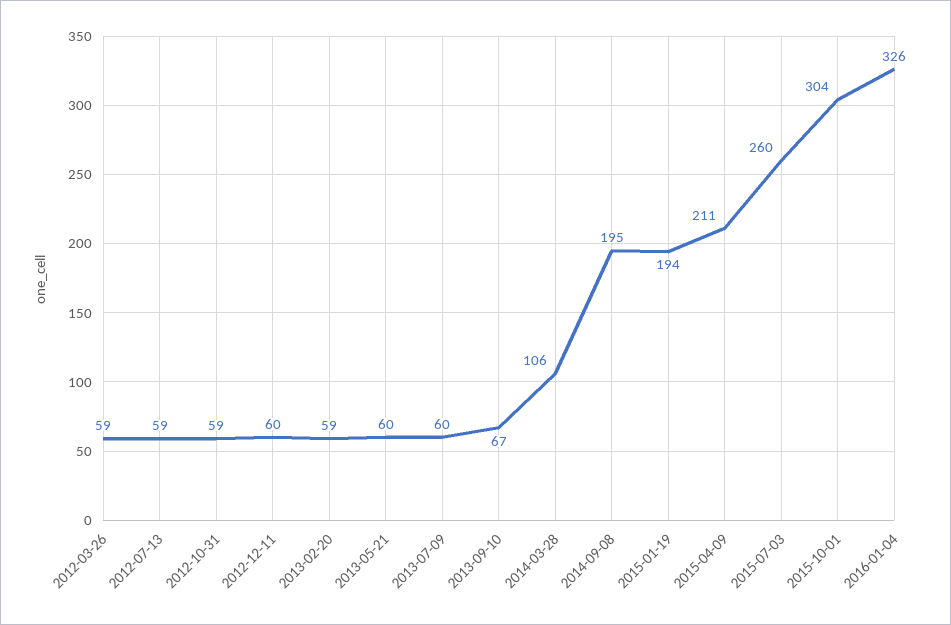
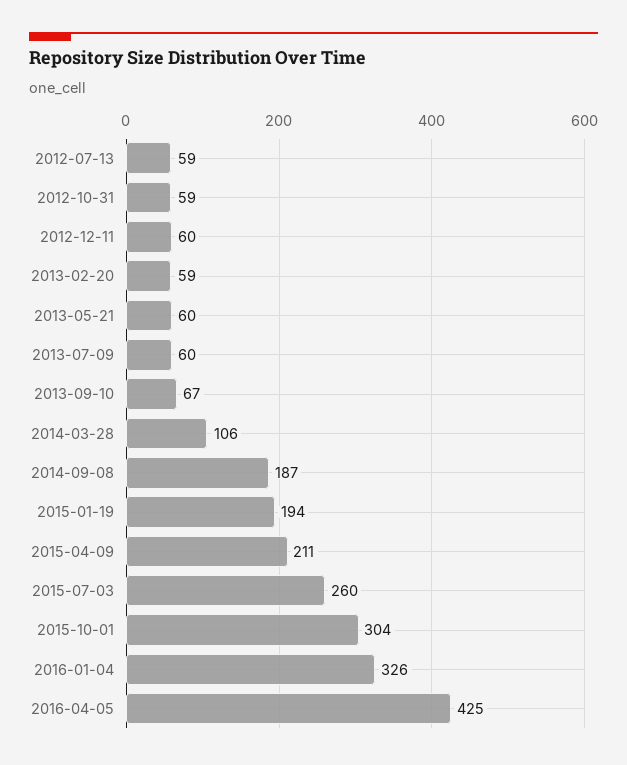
2012-03-26: 59 -> none
2014-09-08: 195 -> 187
2016-04-05: none -> 425

